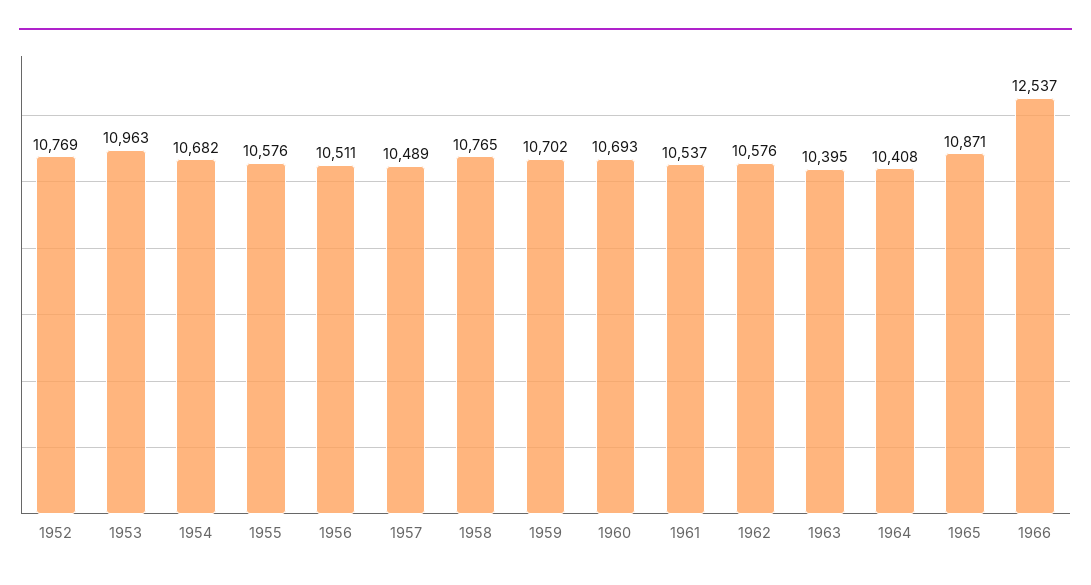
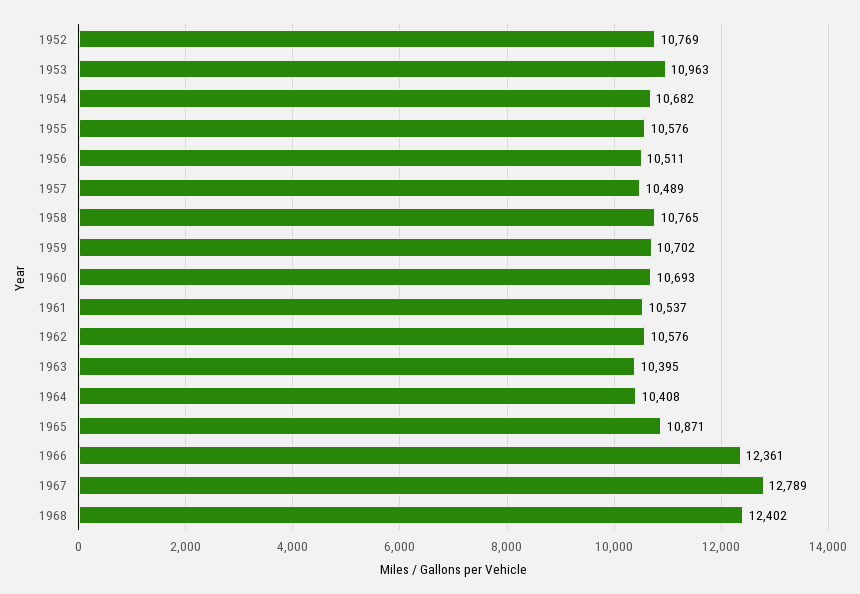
1966: 12537 -> 12361
1967: none -> 12789
1968: none -> 12402

